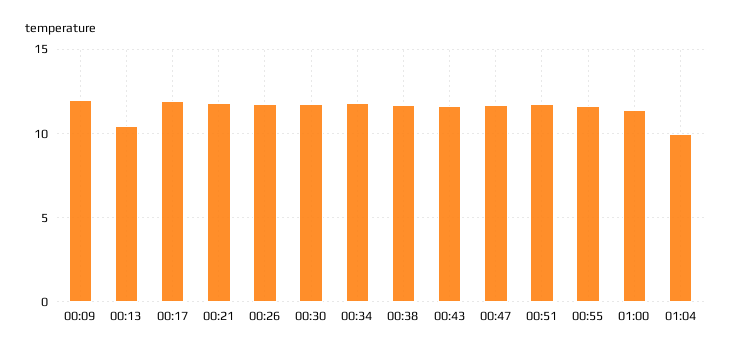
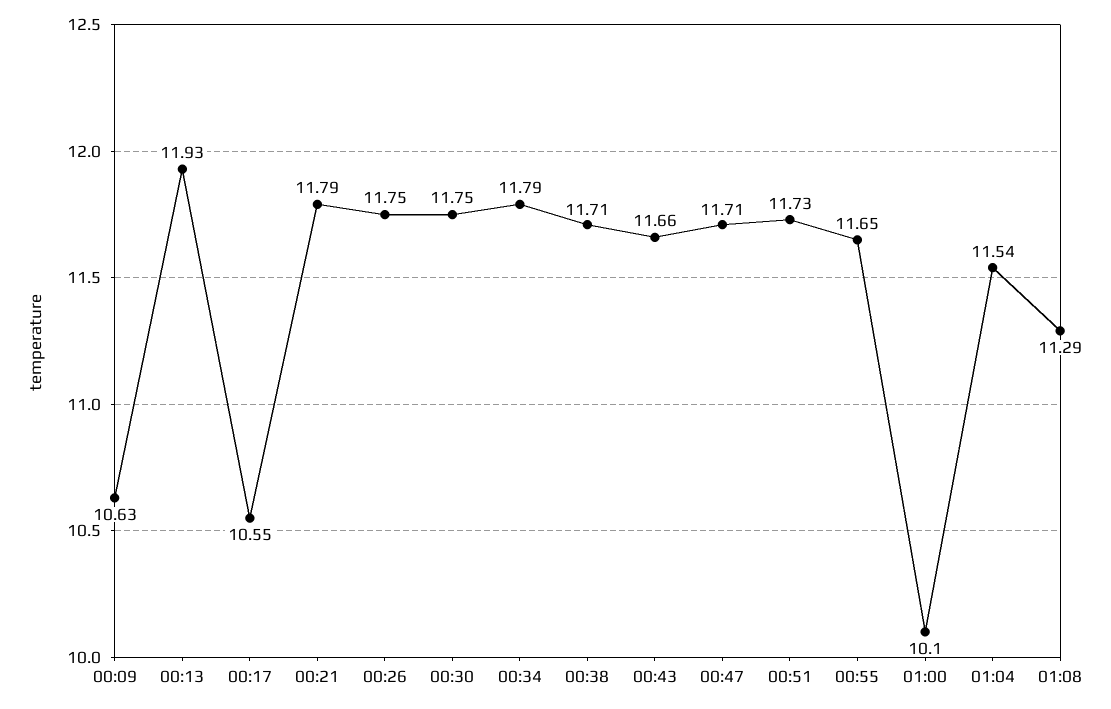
00:09: 12 -> 10.63
00:13: 10.5 -> 11.93
00:17: 12 -> 10.55
01:00: 11.5 -> 10.1
01:04: 10 -> 11.54
01:08: none -> 11.29

